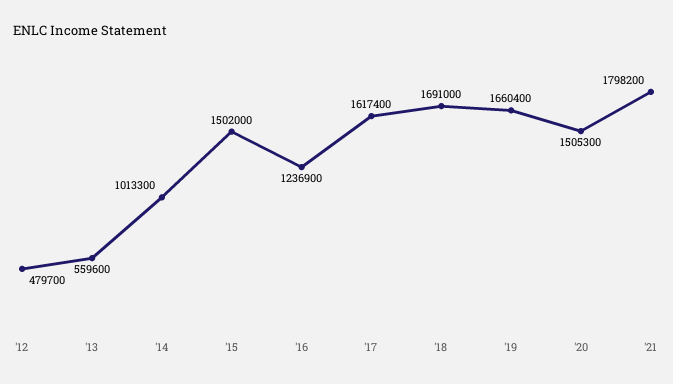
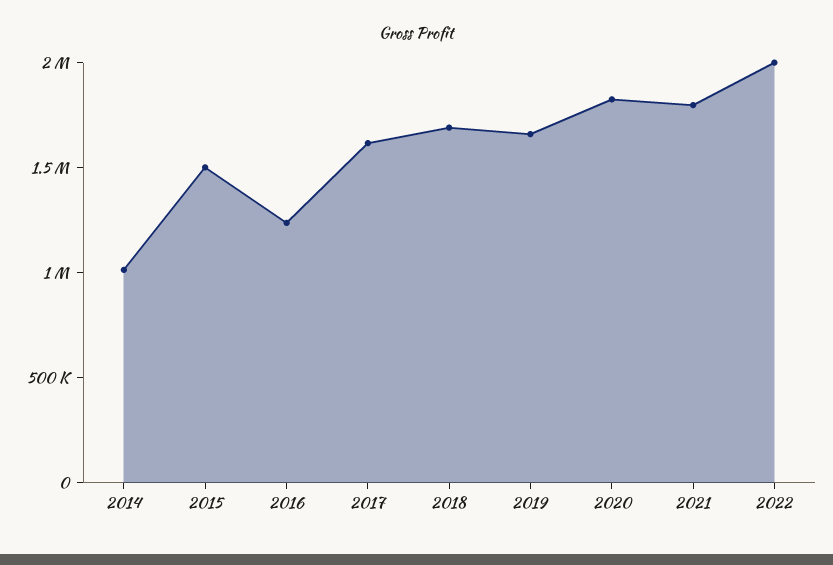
'12: 479700 -> none
'13: 559600 -> none
'20: 1505300 -> 1800000
2022: none -> 2000000

